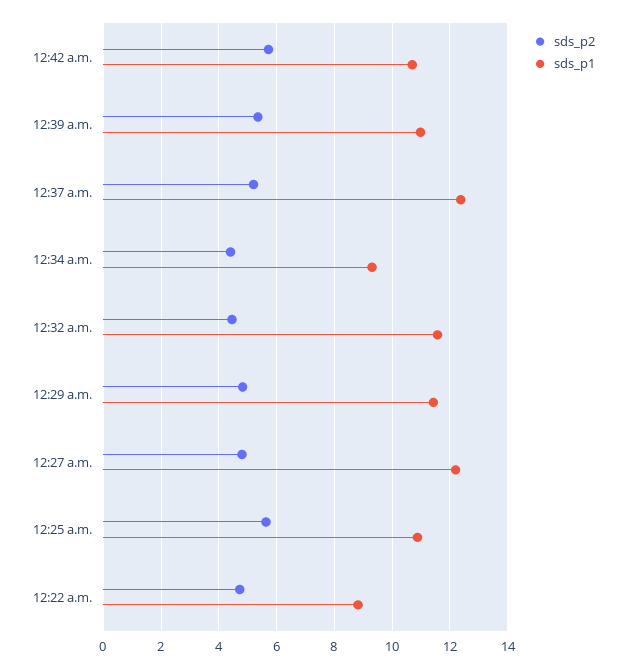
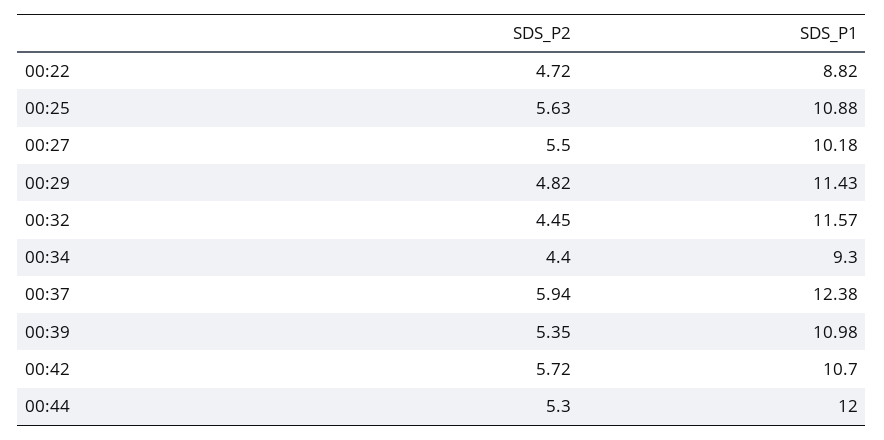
sds_p2, 12:37 a.m.: 5.25 -> 5.94
sds_p2, 12:27 a.m.: 4.75 -> 5.5
sds_p1, 12:27 a.m.: 12.25 -> 10.18
sds_p2, 00:44: none -> 5.3
sds_p1, 00:44: none -> 12

